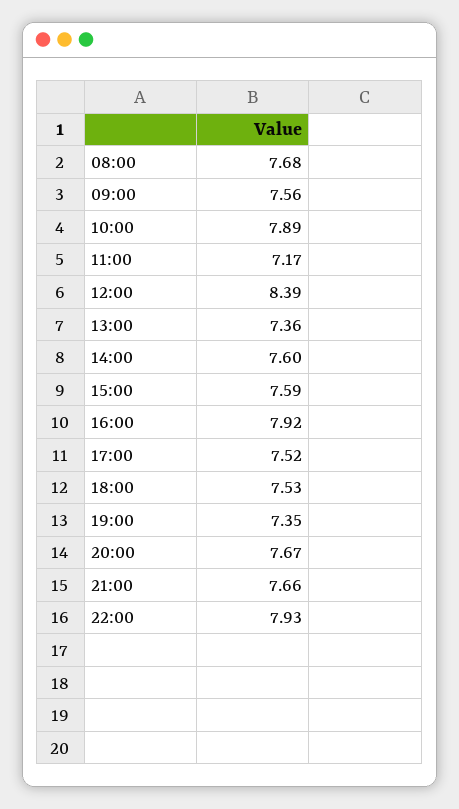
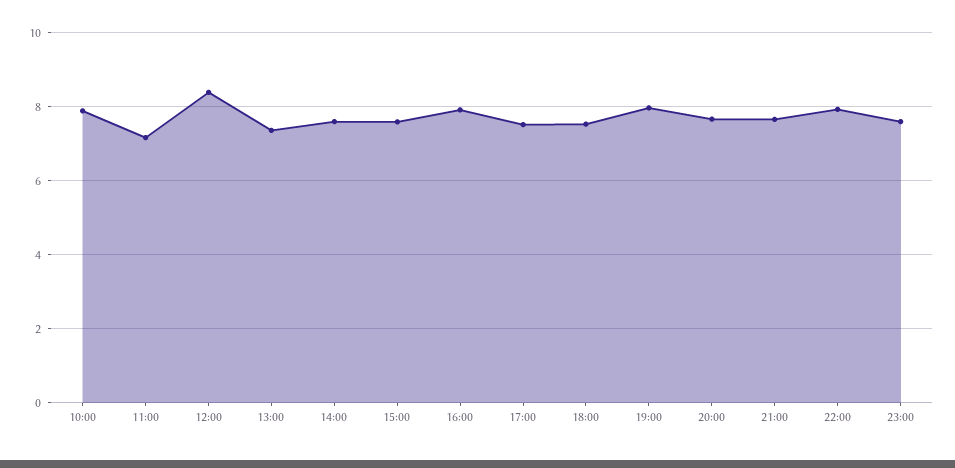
08:00: 7.68 -> none
09:00: 7.56 -> none
19:00: 7.35 -> 8
23:00: none -> 7.6

